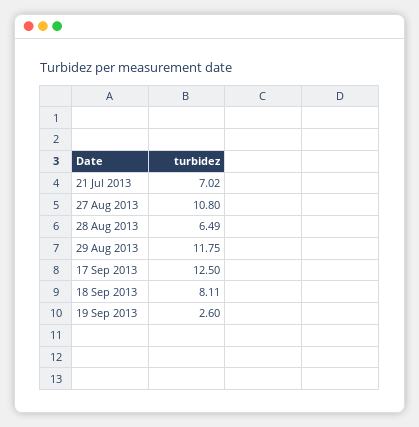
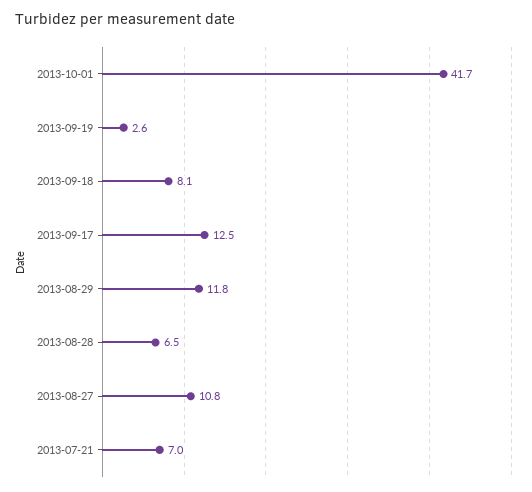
2013-10-01: none -> 41.7

